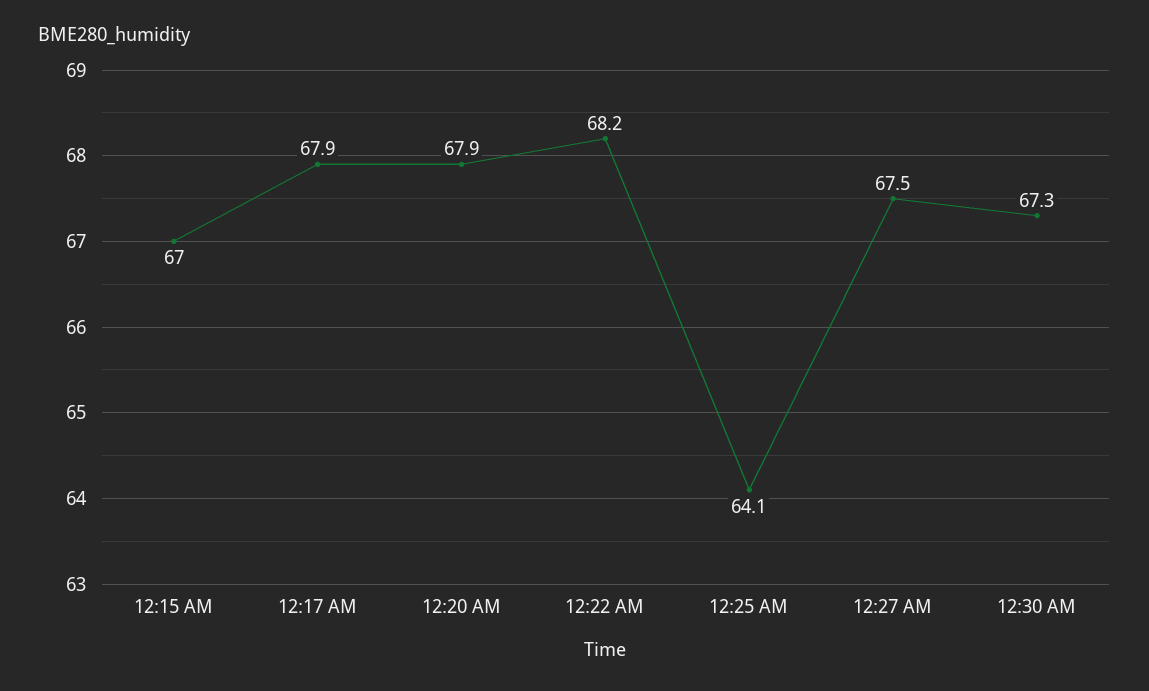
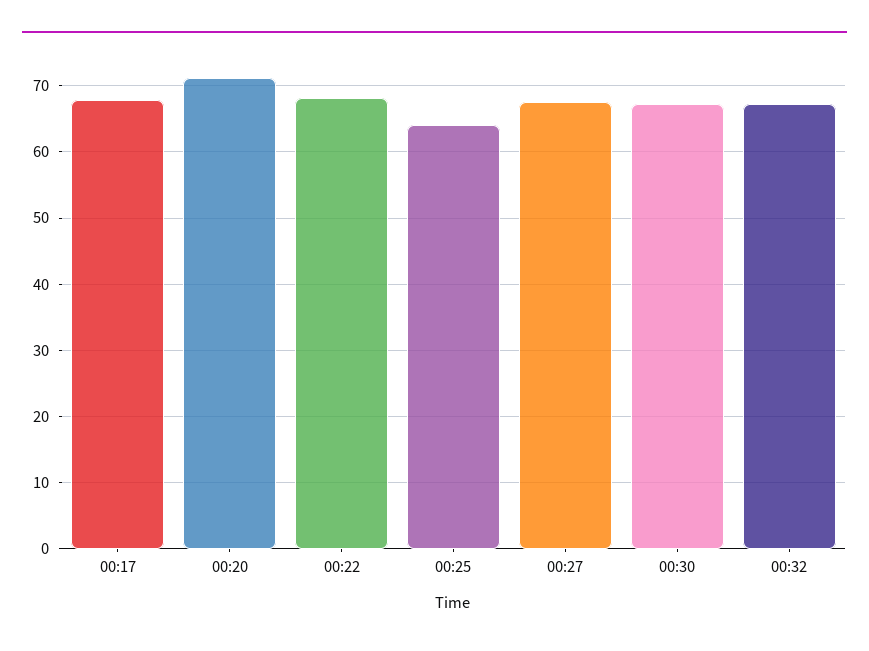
12:15 AM: 67 -> none
12:20 AM: 67.9 -> 71
00:32: none -> 67

